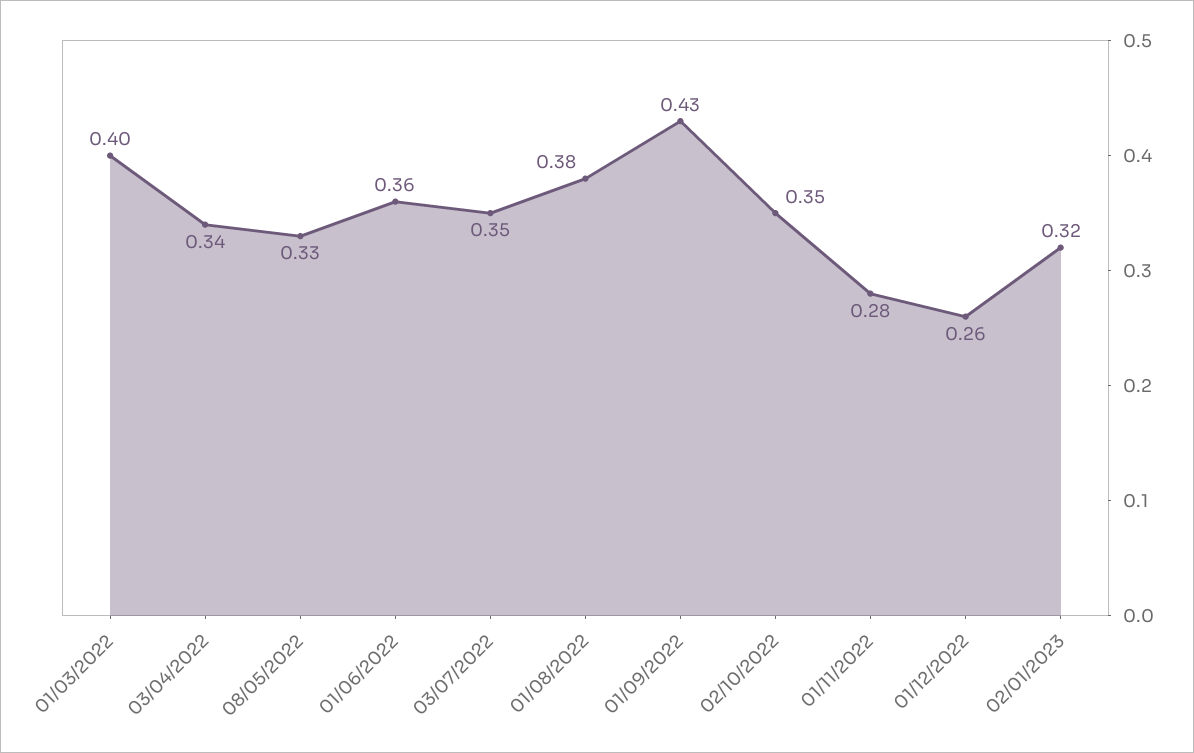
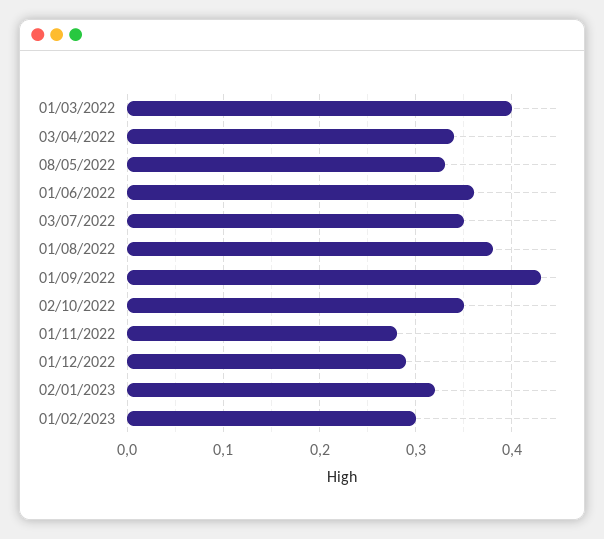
01/12/2022: 0.26 -> 0.29
01/02/2023: none -> 0.3

